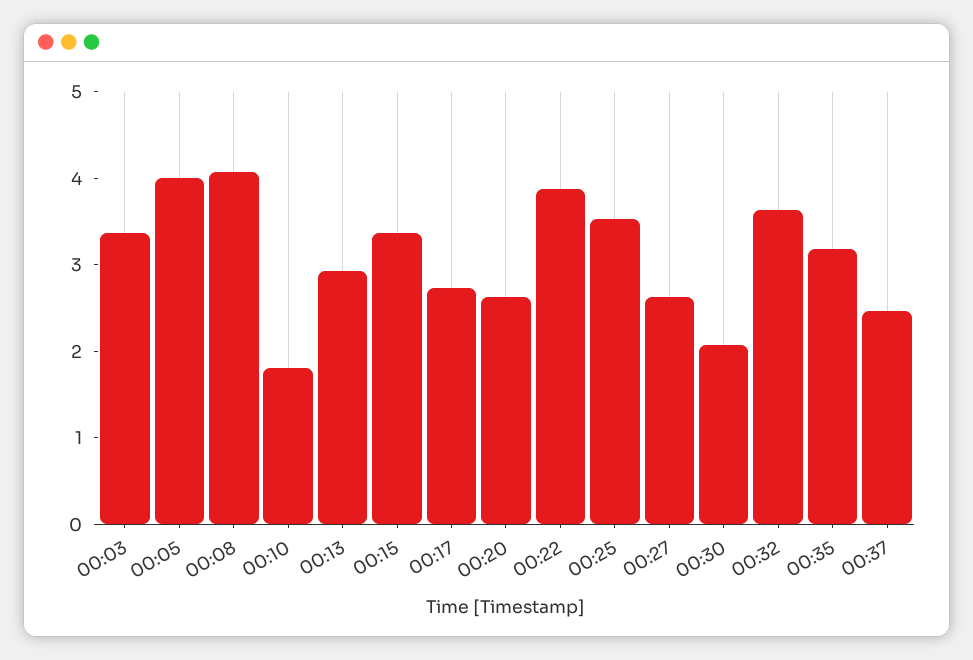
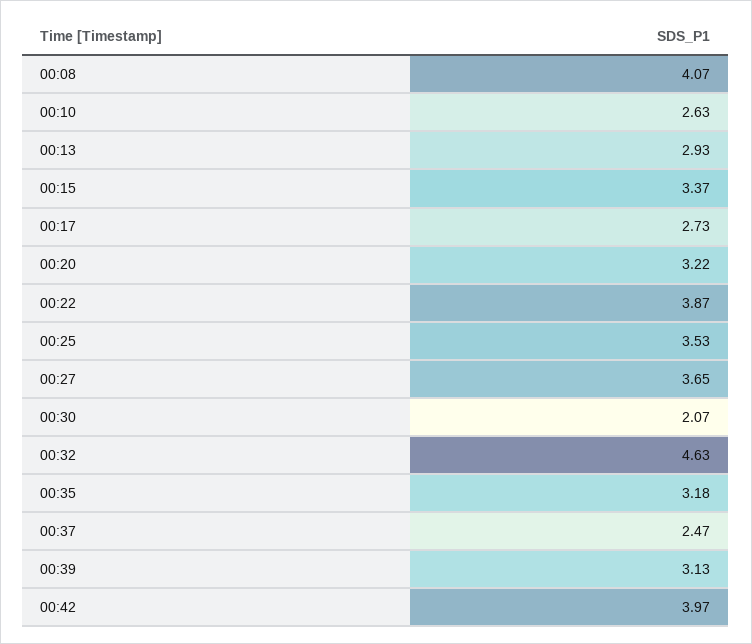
00:03: 3.4 -> none
00:05: 4 -> none
00:10: 1.8 -> 2.63
00:20: 2.6 -> 3.22
00:27: 2.6 -> 3.65
00:32: 3.6 -> 4.63
00:39: none -> 3.13
00:42: none -> 3.97

